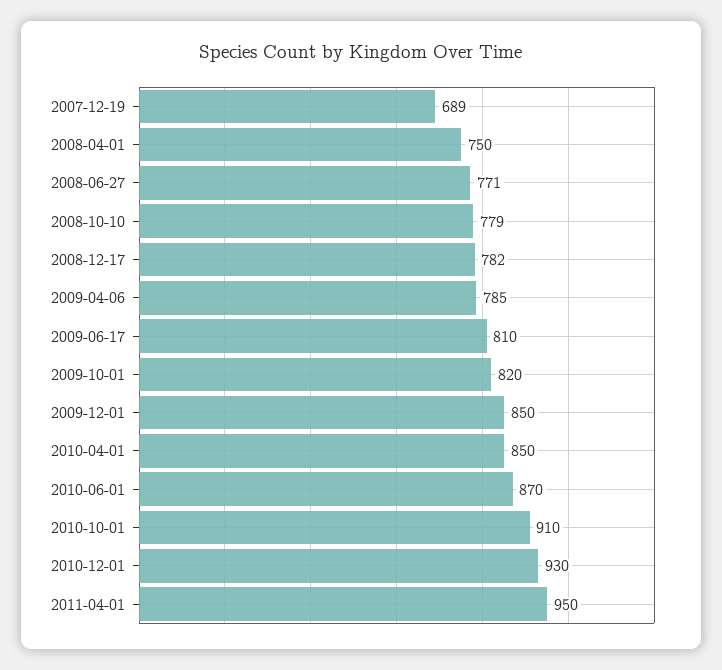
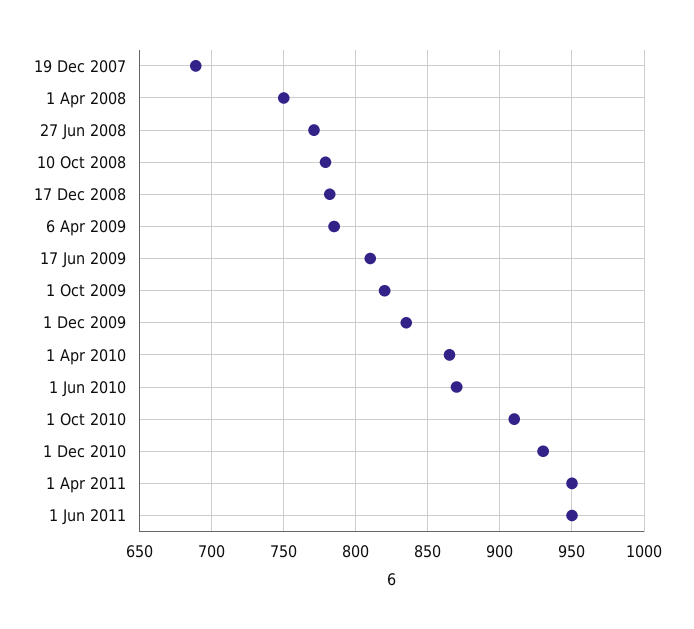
2009-12-01: 850 -> 835
2010-04-01: 850 -> 865
1 Jun 2011: none -> 950

